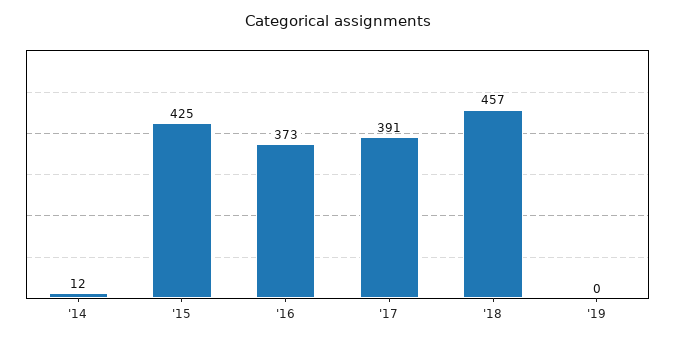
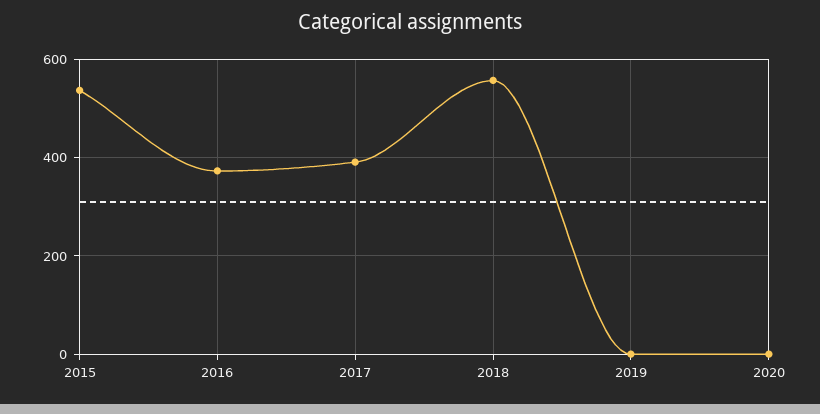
'14: 12 -> none
'15: 425 -> 540
'18: 457 -> 560
2020: none -> 0

